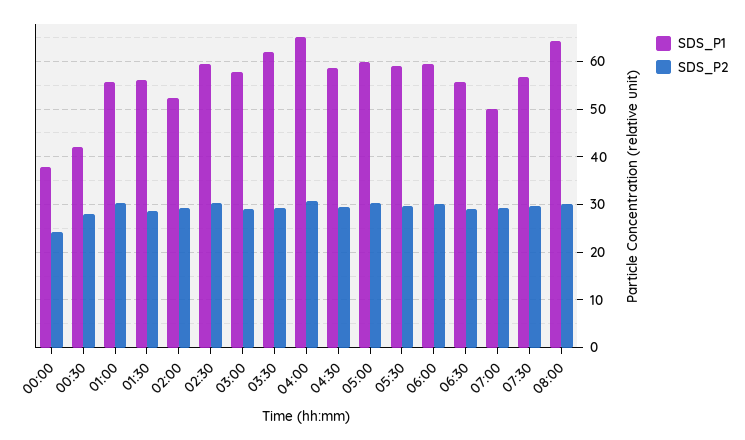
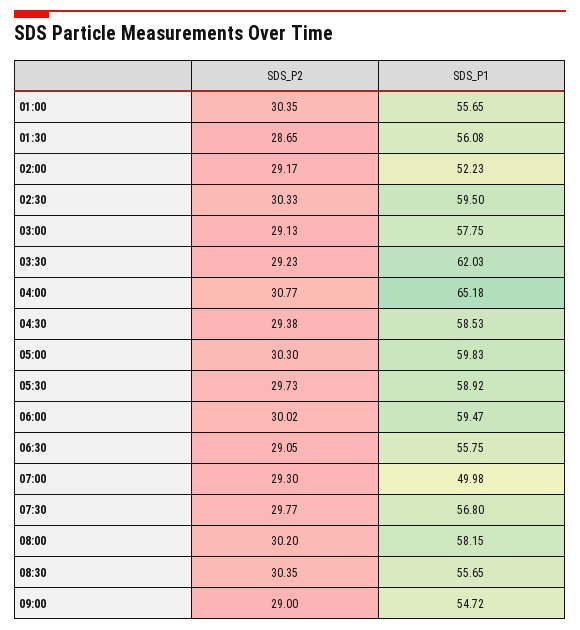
SDS_P1, 00:00: 38 -> none
SDS_P2, 00:00: 24 -> none
SDS_P1, 00:30: 42 -> none
SDS_P2, 00:30: 28 -> none
SDS_P1, 08:00: 64 -> 58.15
SDS_P2, 08:30: none -> 30.35
SDS_P1, 08:30: none -> 55.65
SDS_P2, 09:00: none -> 29
SDS_P1, 09:00: none -> 54.72

